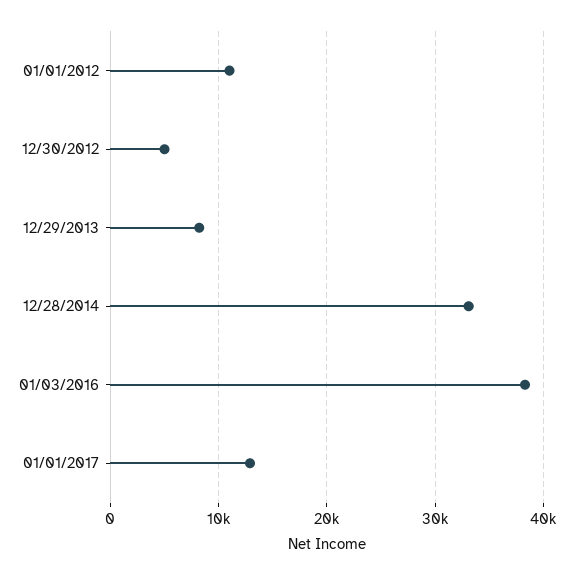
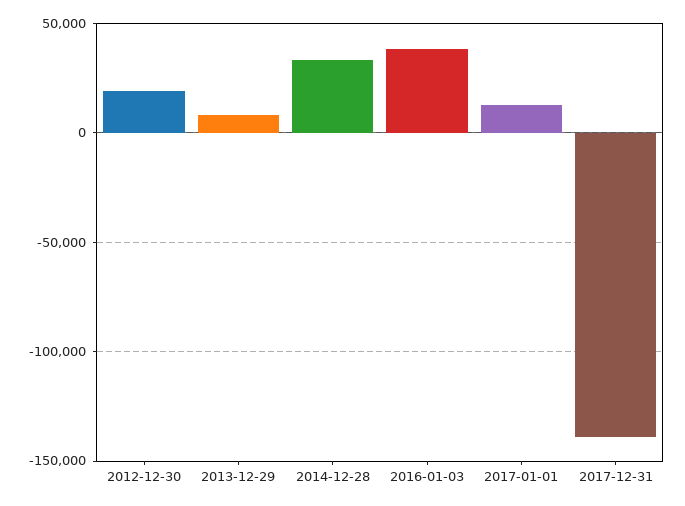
01/01/2012: 11000 -> none
12/30/2012: 5000 -> 20000
2017-12-31: none -> -140000

